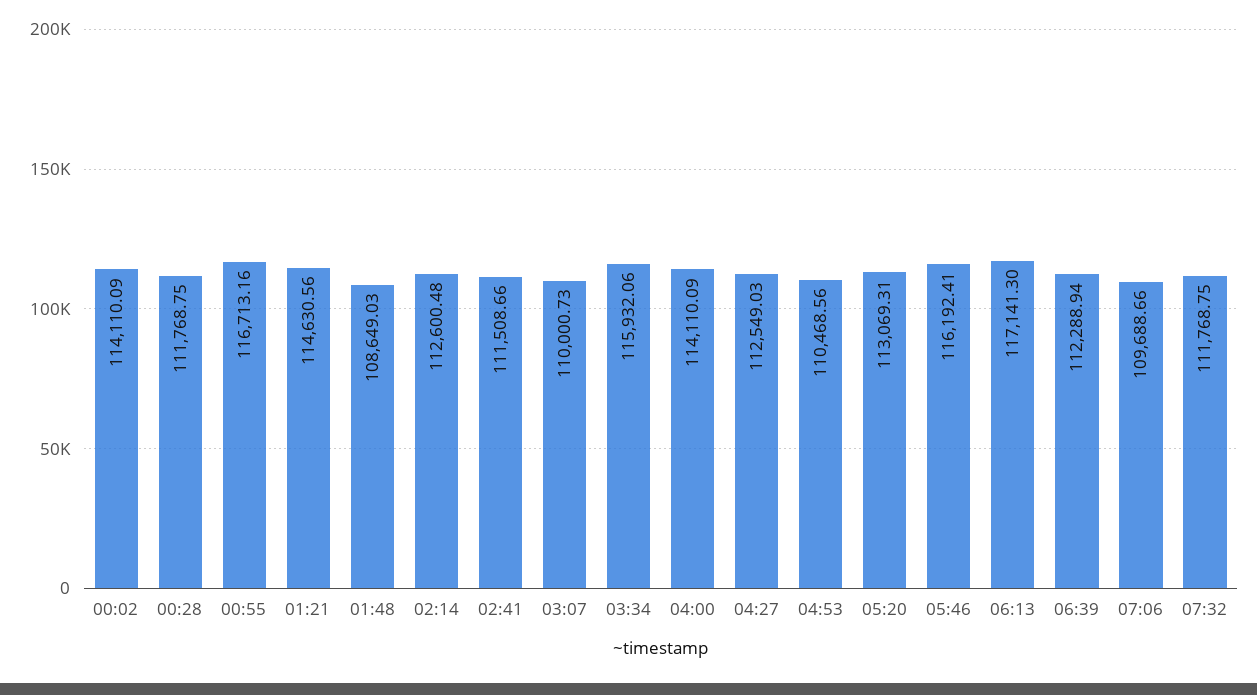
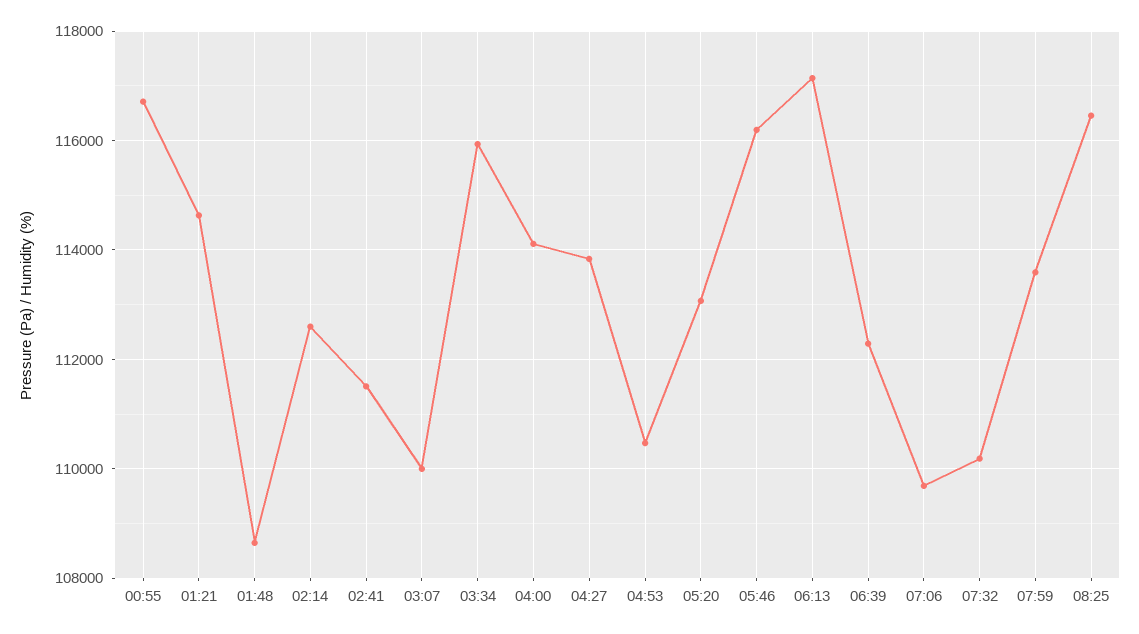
00:02: 114110.09 -> none
00:28: 111768.75 -> none
04:27: 112549.03 -> 113800
07:32: 111768.75 -> 110200
07:59: none -> 113600
08:25: none -> 116400

